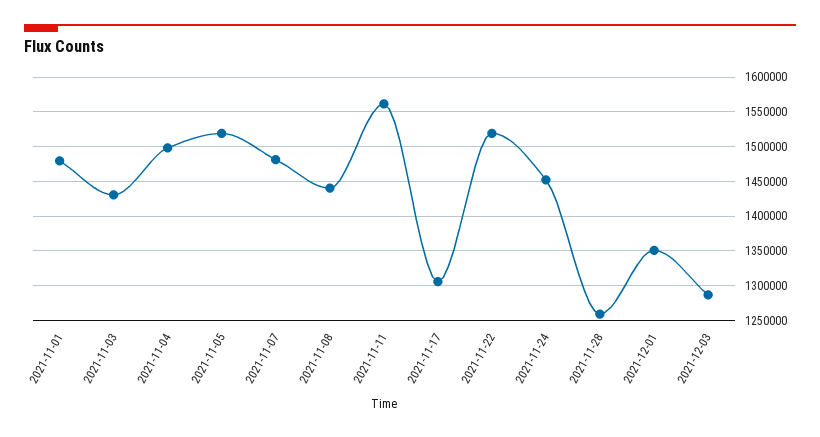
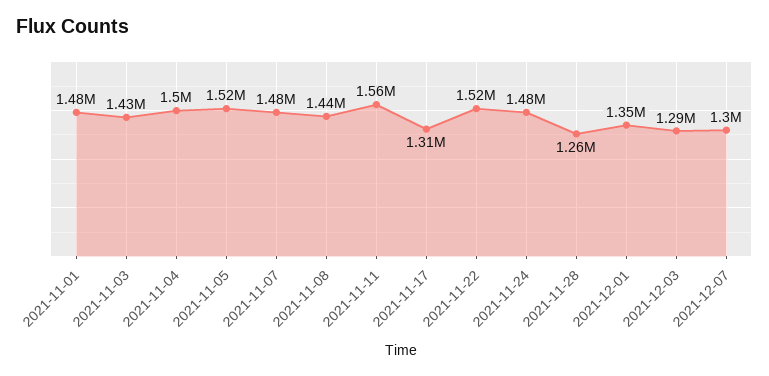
2021-11-24: 1450000 -> 1480000
2021-12-07: none -> 1300000

